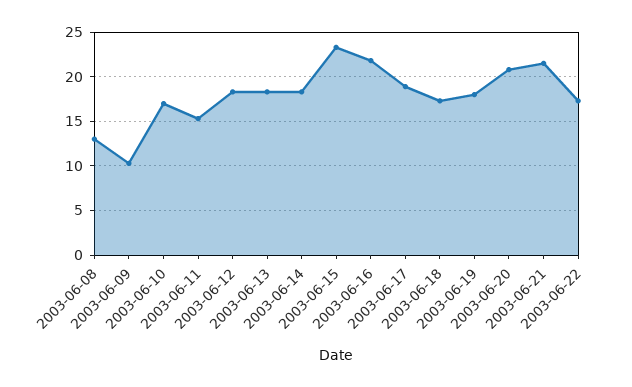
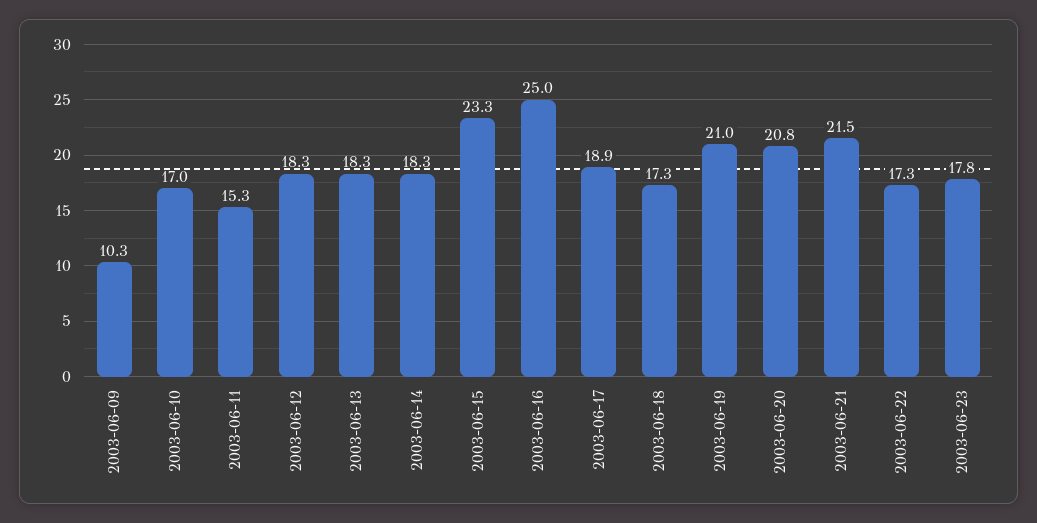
2003-06-08: 13 -> none
2003-06-16: 22 -> 25
2003-06-19: 18 -> 21
2003-06-23: none -> 17.8

